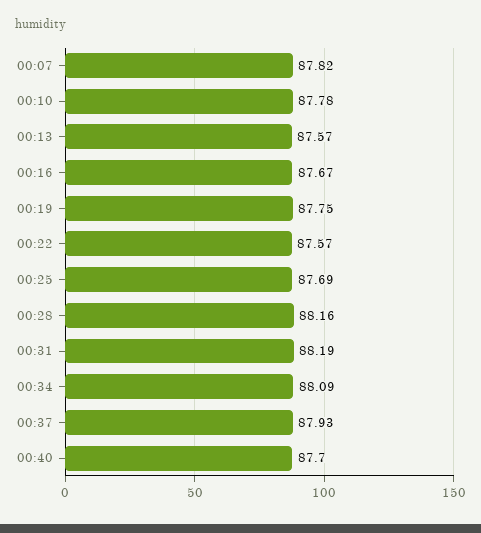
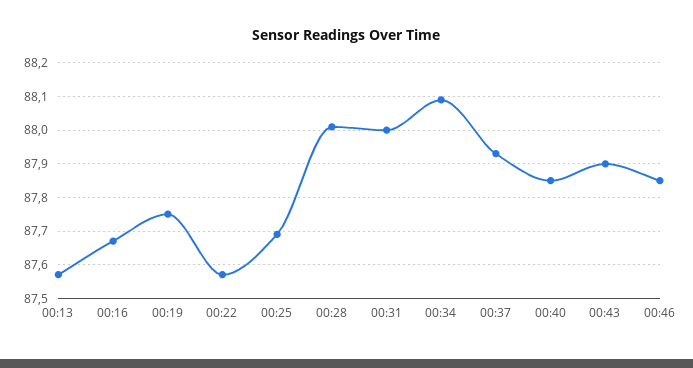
00:07: 87.82 -> none
00:10: 87.78 -> none
00:28: 88.16 -> 88
00:31: 88.19 -> 88
00:40: 87.7 -> 87.85
00:43: none -> 87.9
00:46: none -> 87.85

